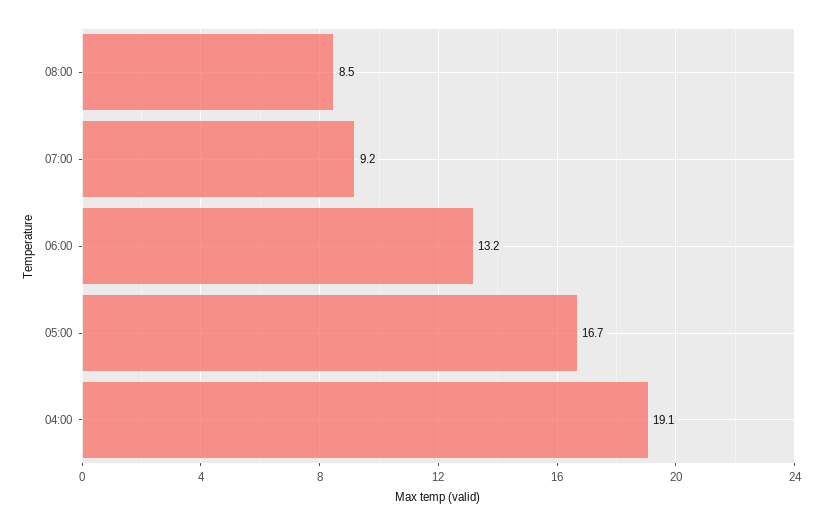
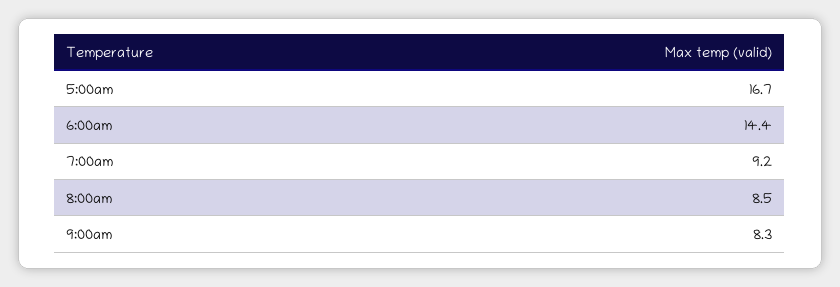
06:00: 13.2 -> 14.4
04:00: 19.1 -> none
9:00am: none -> 8.3

